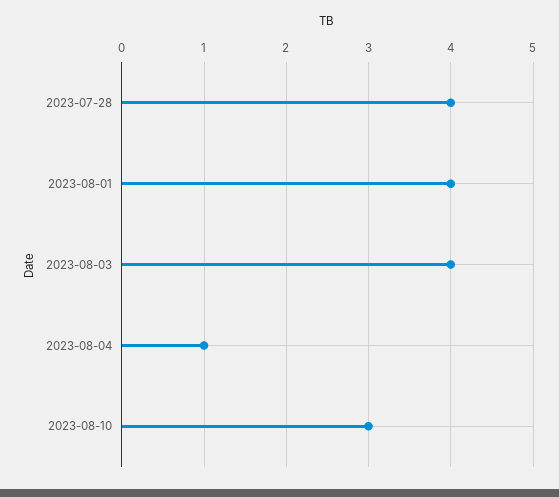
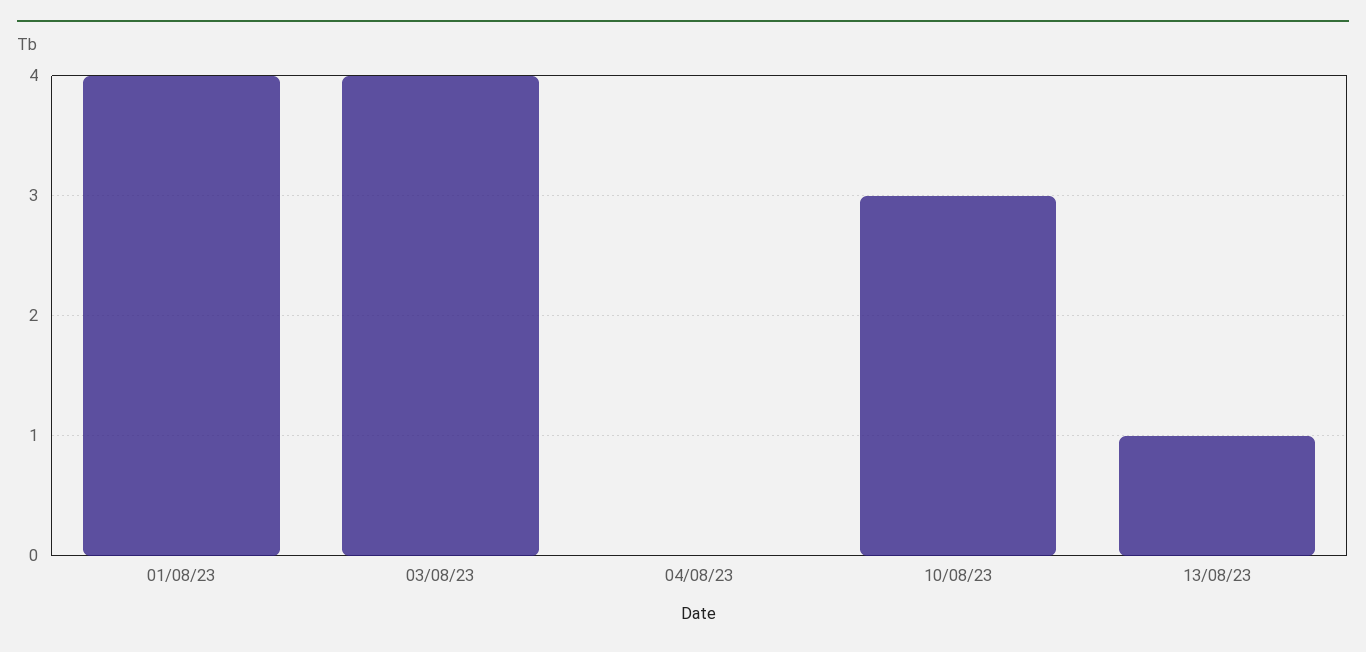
2023-07-28: 4 -> none
2023-08-04: 1 -> 0
13/08/23: none -> 1

